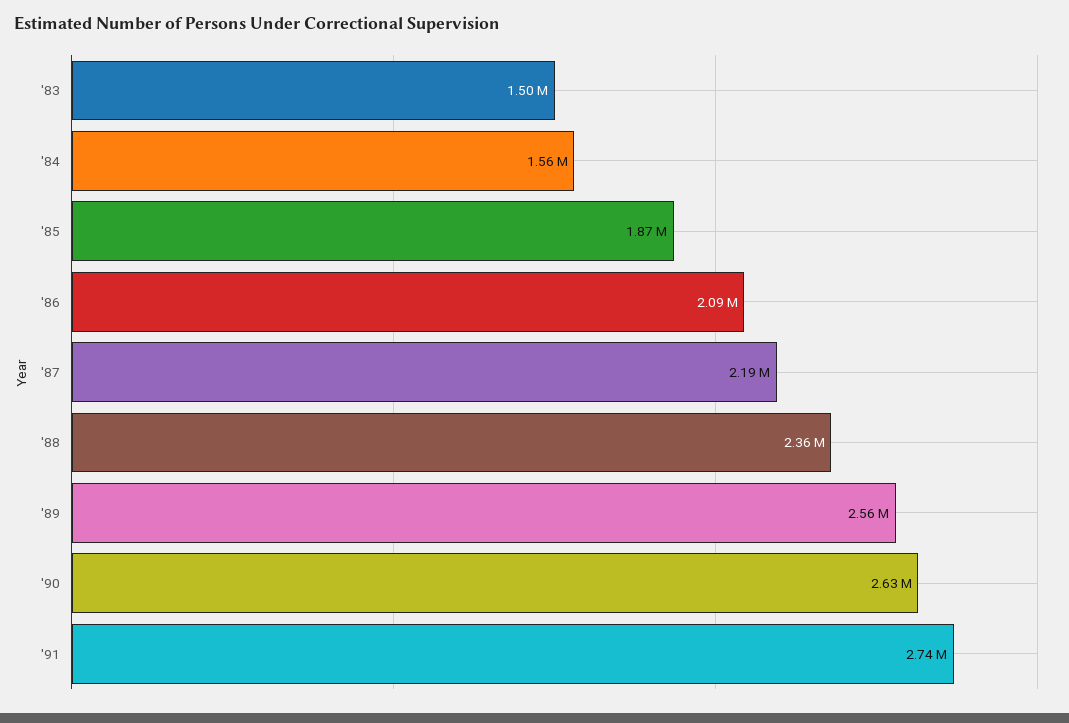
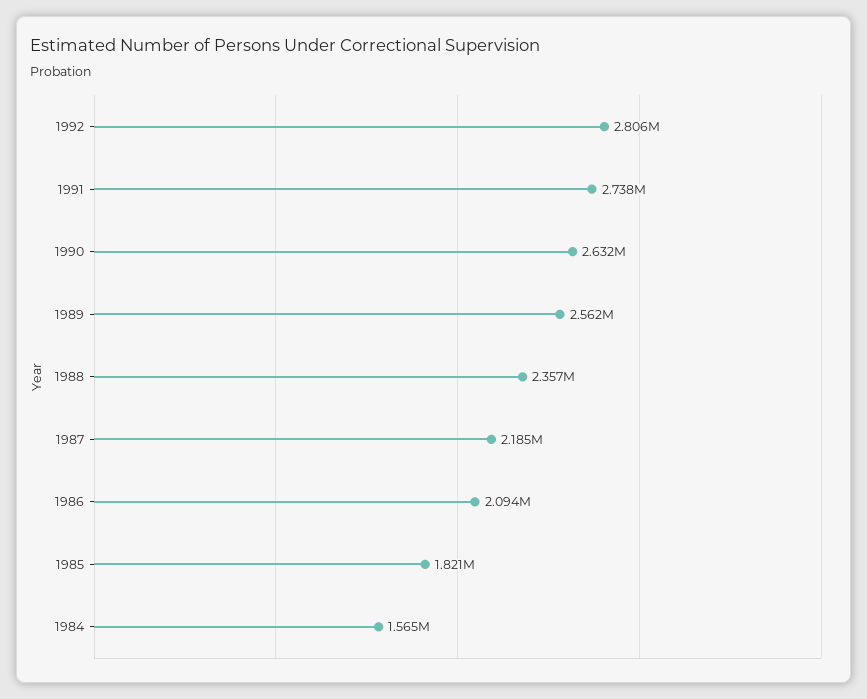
'83: 1500000 -> none
'85: 1870000 -> 1821000
1992: none -> 2806000

